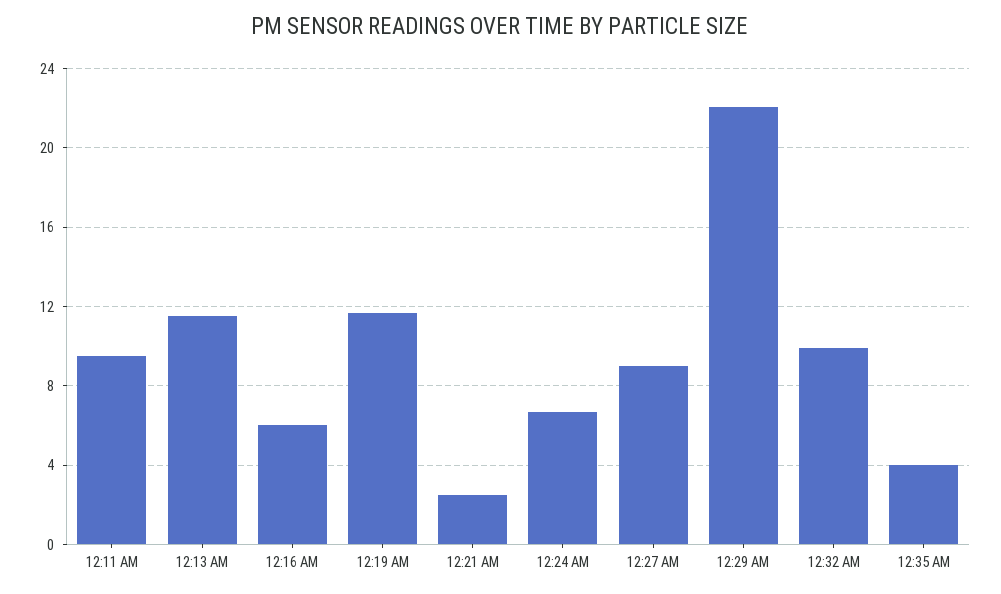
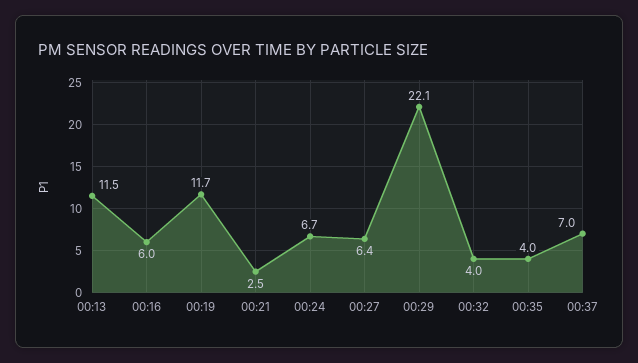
12:11 AM: 9.5 -> none
12:27 AM: 9 -> 6.4
12:32 AM: 10 -> 4
00:37: none -> 7

